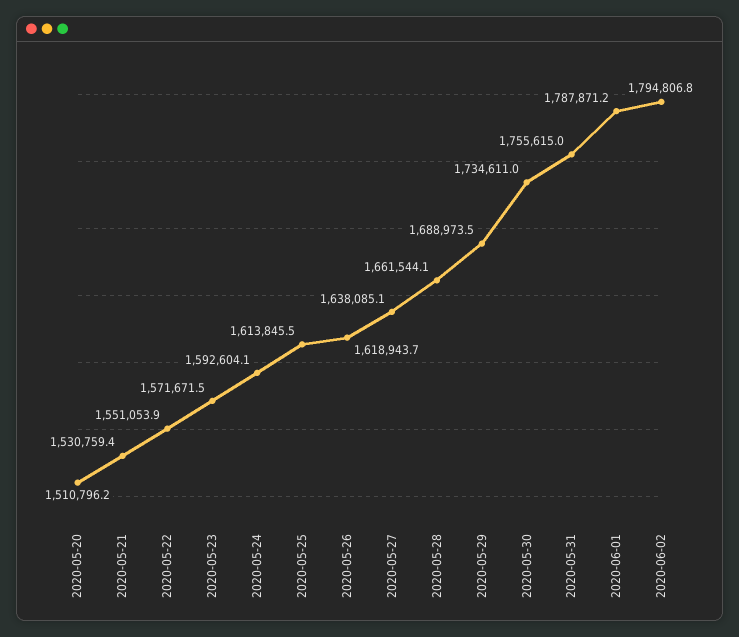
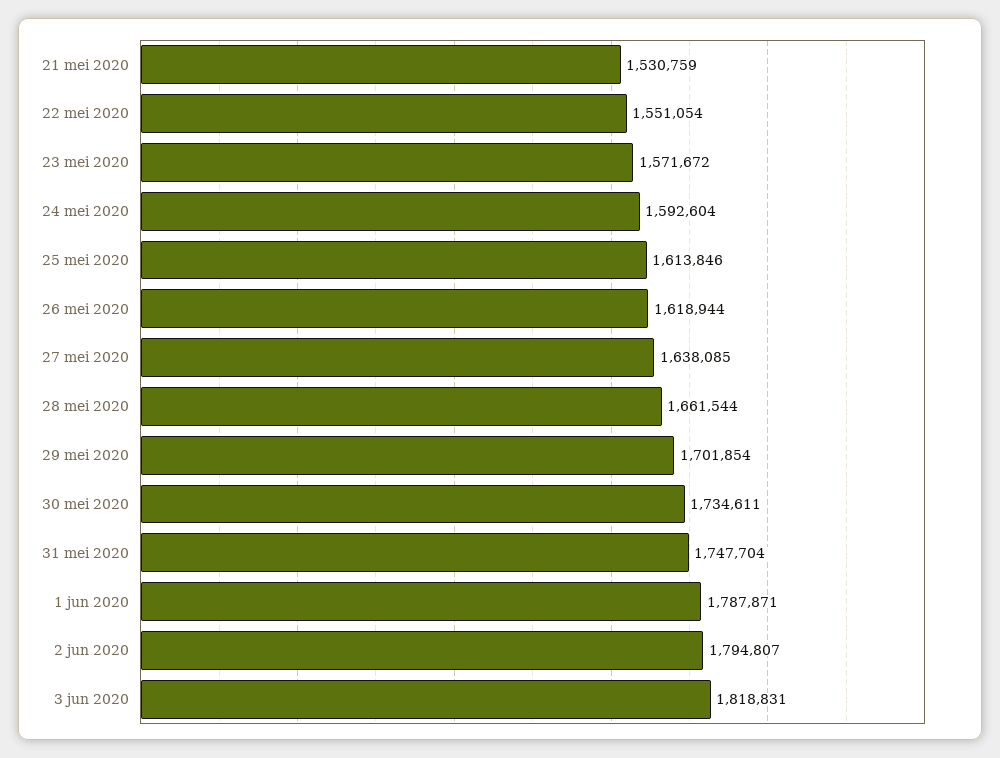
2020-05-20: 1510796.2 -> none
2020-05-29: 1688973.5 -> 1701854
2020-05-31: 1755615 -> 1747704
3 jun 2020: none -> 1818831

